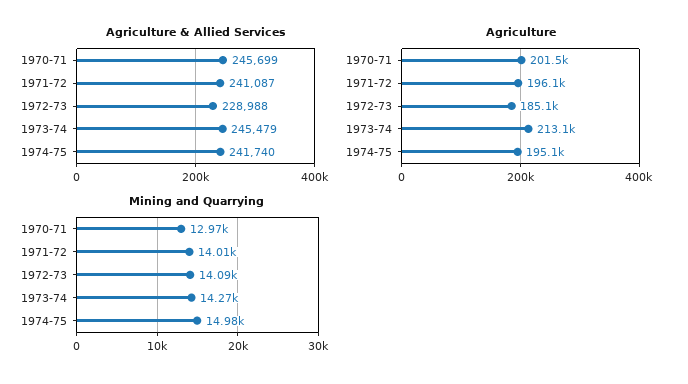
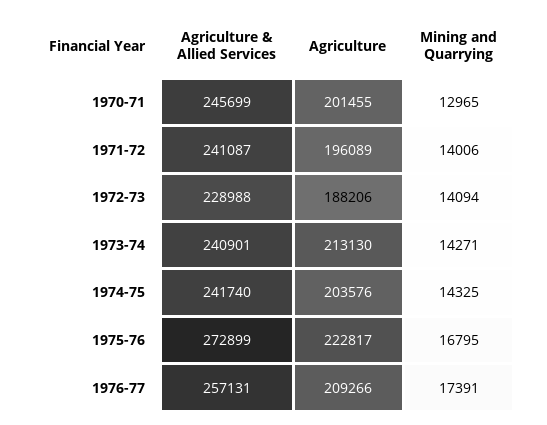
Agriculture & Allied Services, 1973-74: 245479 -> 240901
Agriculture, 1972-73: 185100 -> 188206
Agriculture, 1974-75: 195100 -> 203576
Mining and Quarrying, 1974-75: 14980 -> 14325
Agriculture & Allied Services, 1975-76: none -> 272899
Agriculture, 1975-76: none -> 222817
Mining and Quarrying, 1975-76: none -> 16795
Agriculture & Allied Services, 1976-77: none -> 257131
Agriculture, 1976-77: none -> 209266
Mining and Quarrying, 1976-77: none -> 17391

